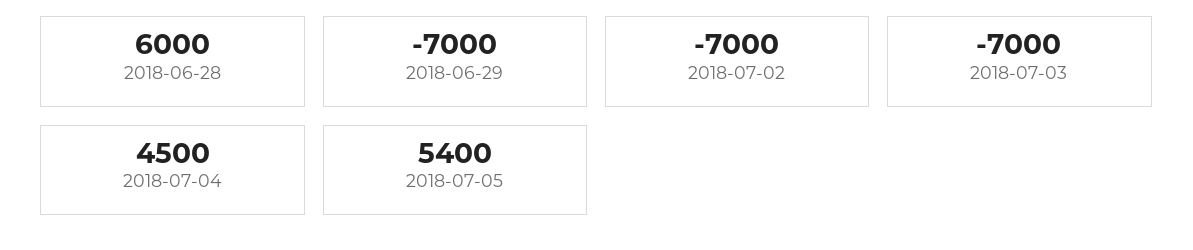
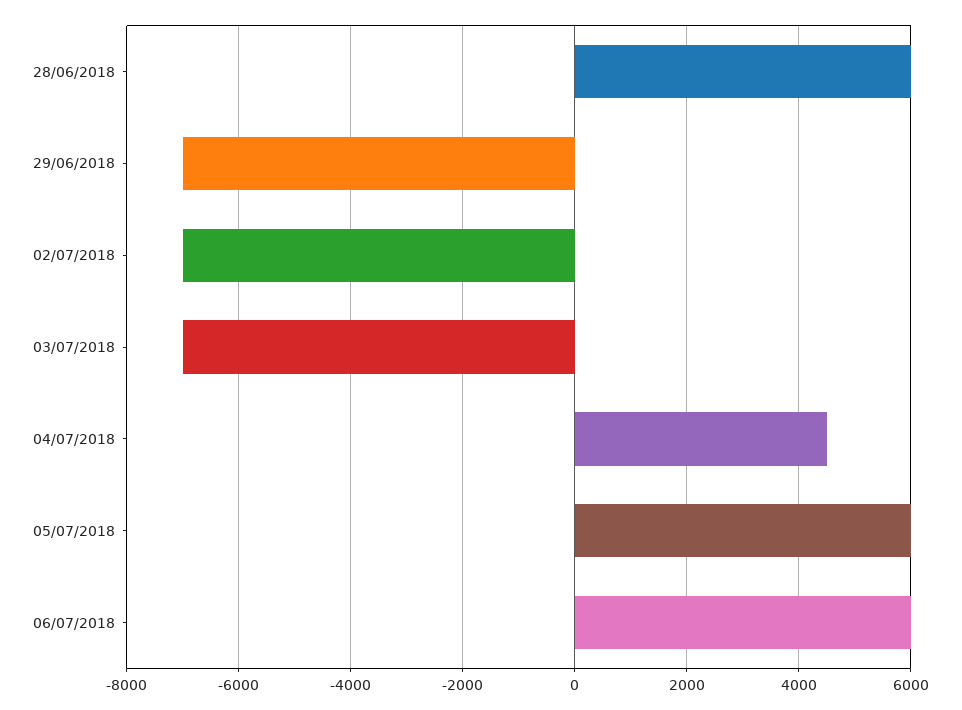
2018-07-05: 5400 -> 6000
06/07/2018: none -> 6000

